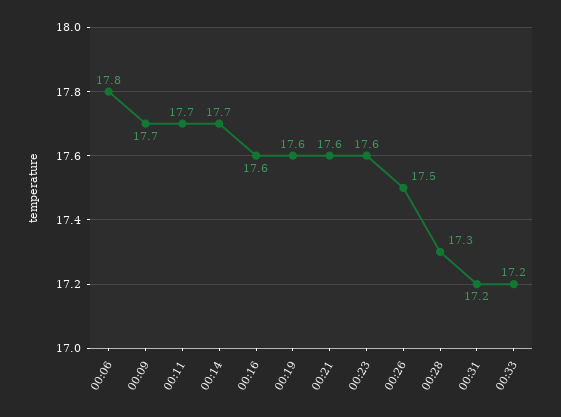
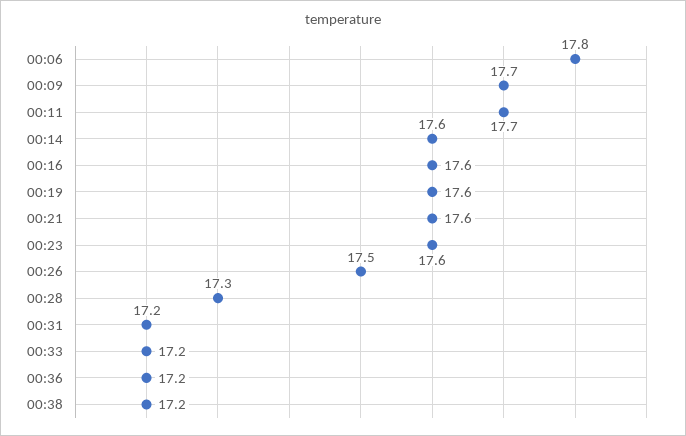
00:14: 17.7 -> 17.6
00:36: none -> 17.2
00:38: none -> 17.2

